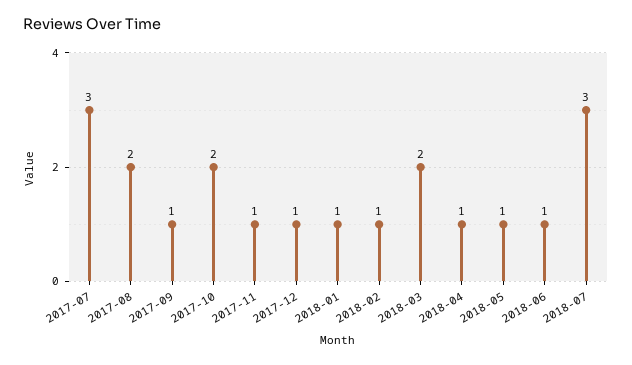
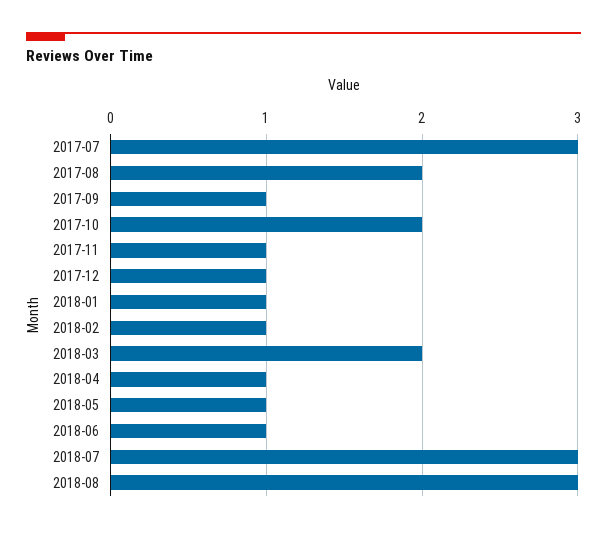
2018-08: none -> 3

